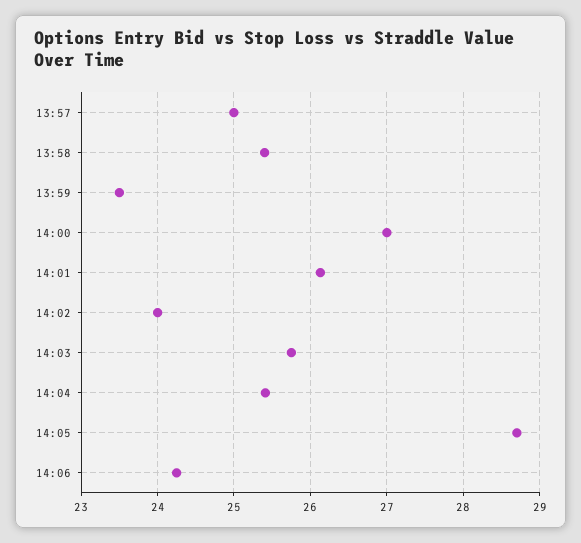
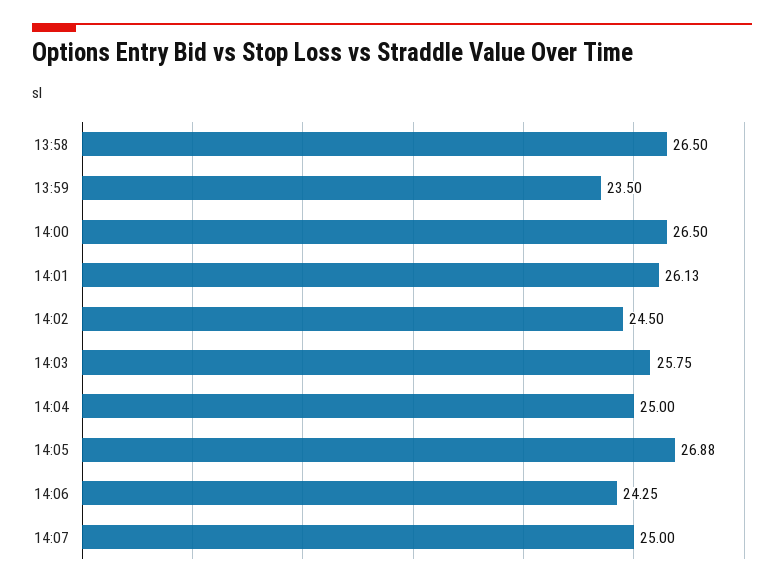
13:57: 25 -> none
13:58: 25.4 -> 26.5
14:00: 27 -> 26.5
14:02: 24 -> 24.5
14:04: 25.4 -> 25
14:05: 28.7 -> 26.88
14:07: none -> 25

